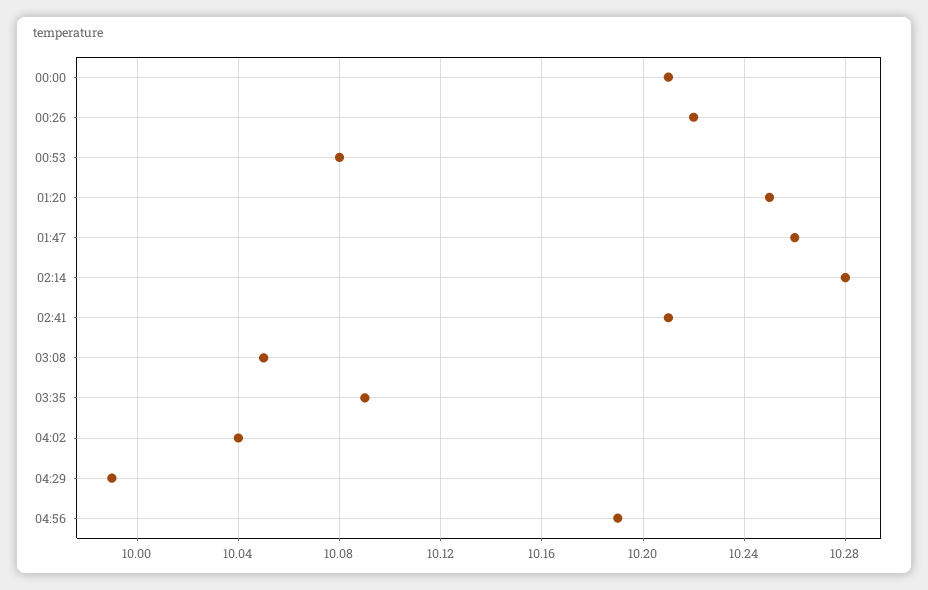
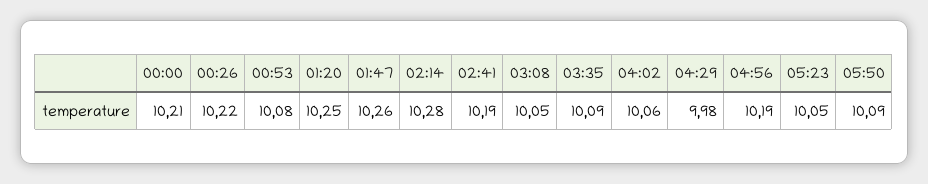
02:41: 10.21 -> 10.19
04:02: 10.04 -> 10.06
04:29: 9.99 -> 9.98
05:23: none -> 10.05
05:50: none -> 10.09

